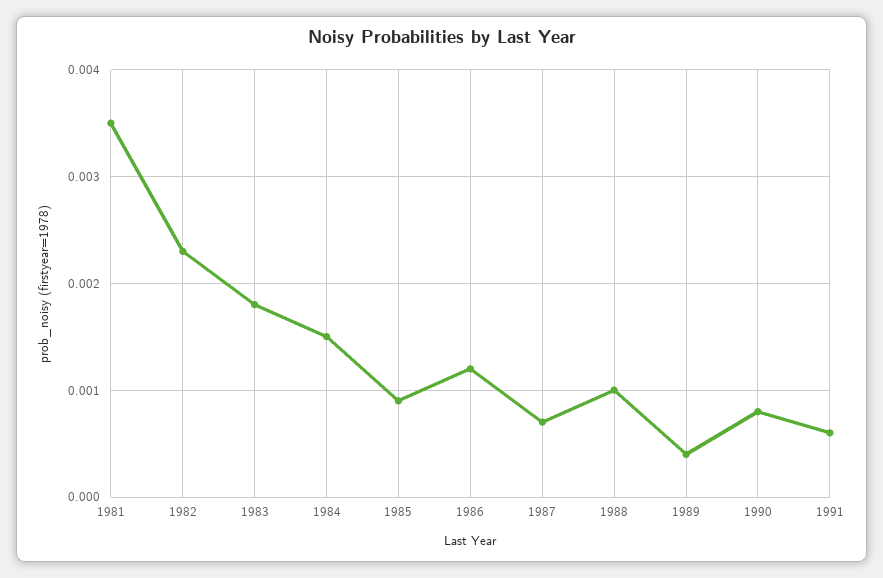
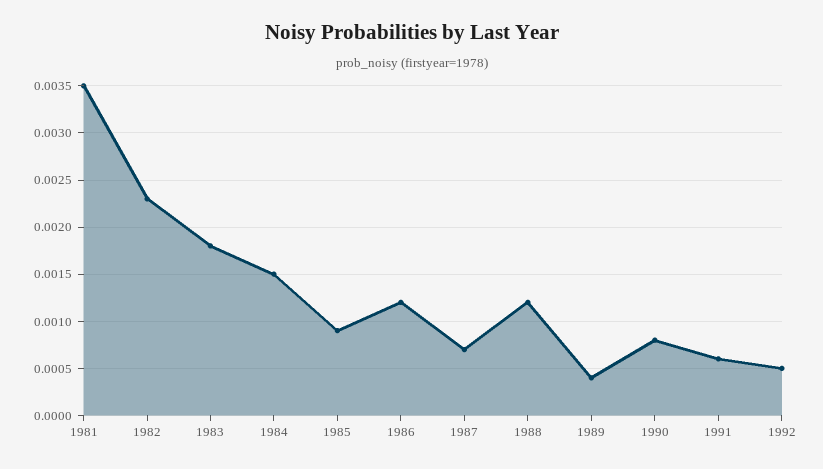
1988: 0.001 -> 0.0012
1992: none -> 0.0005

